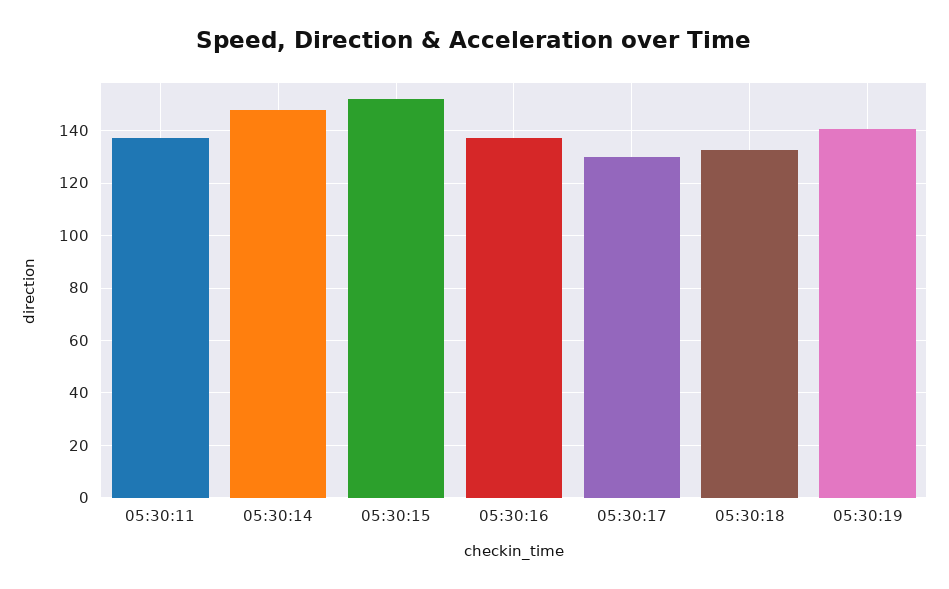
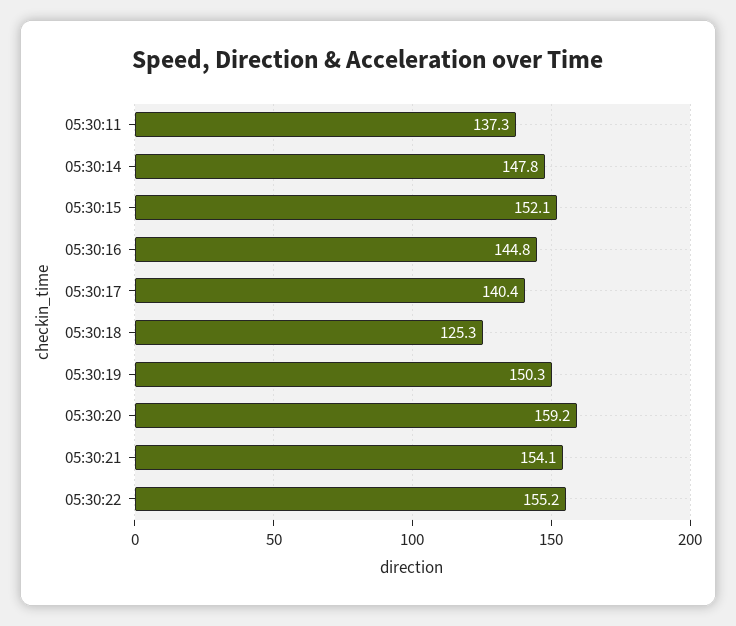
05:30:16: 137.5 -> 144.8
05:30:17: 130 -> 140.4
05:30:18: 132.5 -> 125.3
05:30:19: 140 -> 150.3
05:30:20: none -> 159.2
05:30:21: none -> 154.1
05:30:22: none -> 155.2

